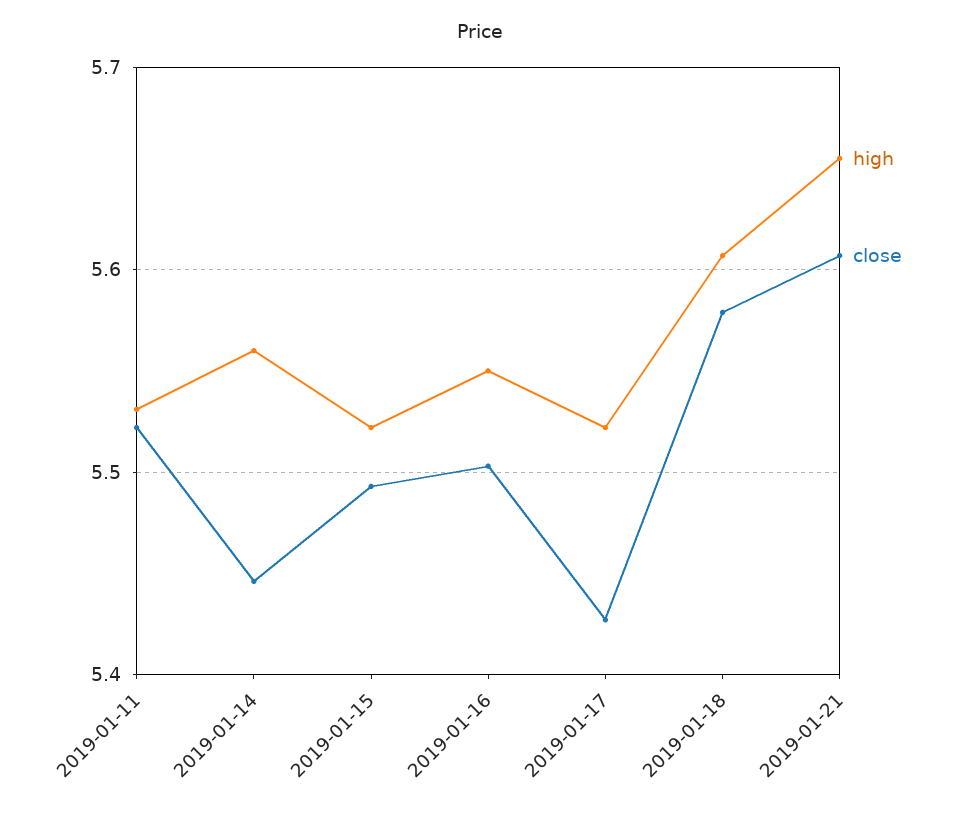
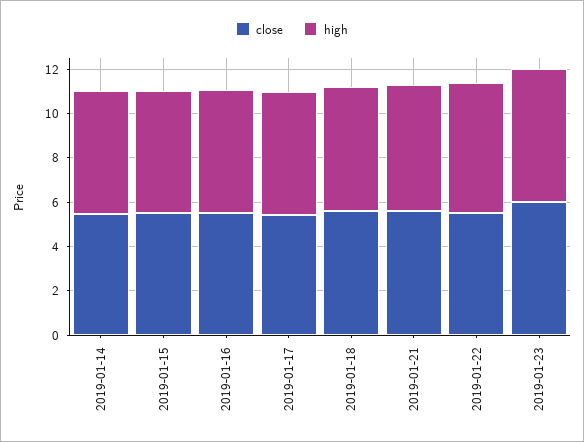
high, 2019-01-11: 5.53 -> none
close, 2019-01-11: 5.52 -> none
close, 2019-01-22: none -> 5.5
high, 2019-01-22: none -> 6
close, 2019-01-23: none -> 6
high, 2019-01-23: none -> 6

